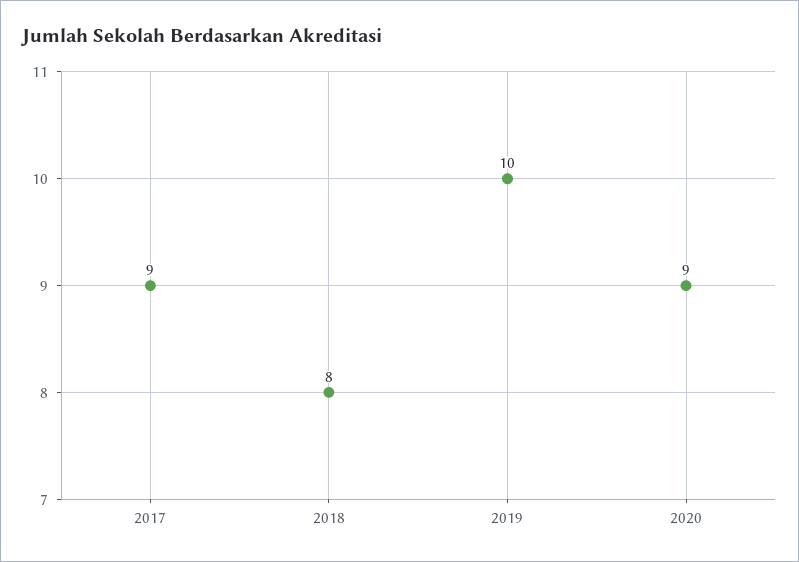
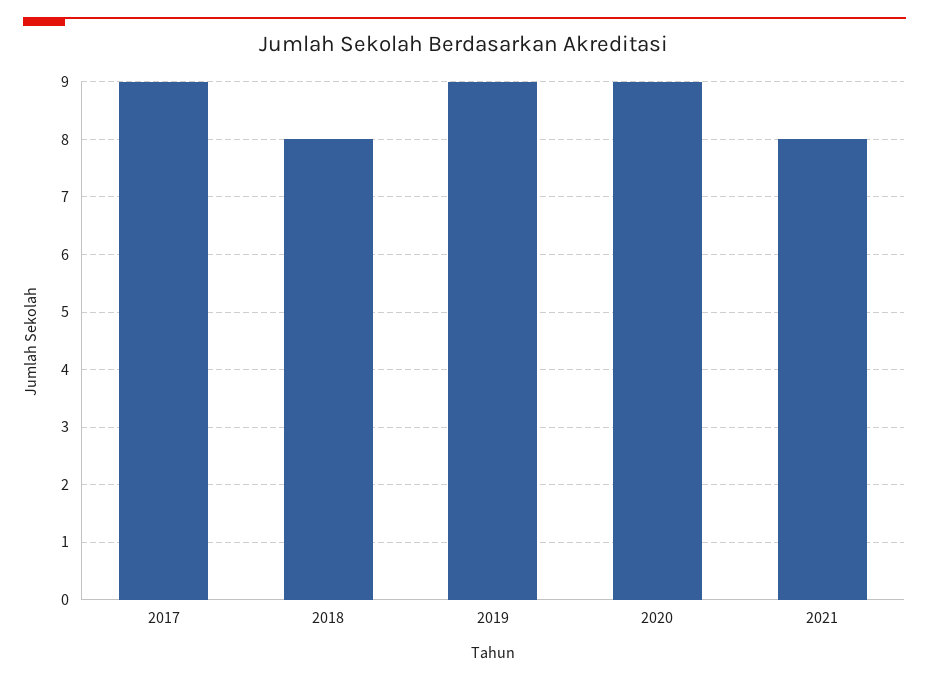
2019: 10 -> 9
2021: none -> 8

